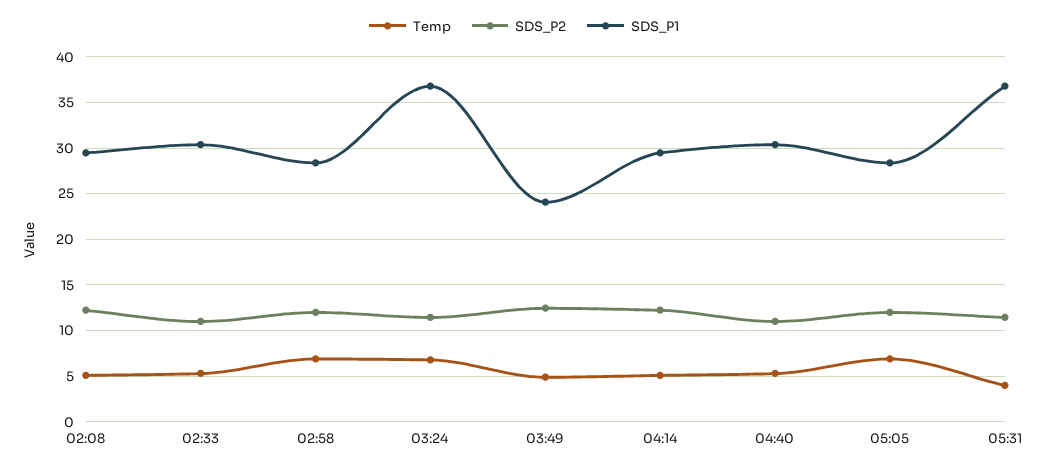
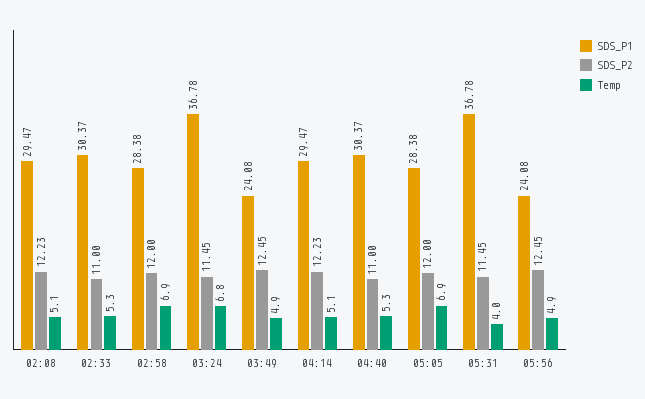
SDS_P1, 05:56: none -> 24.08
SDS_P2, 05:56: none -> 12.45
Temp, 05:56: none -> 4.9

